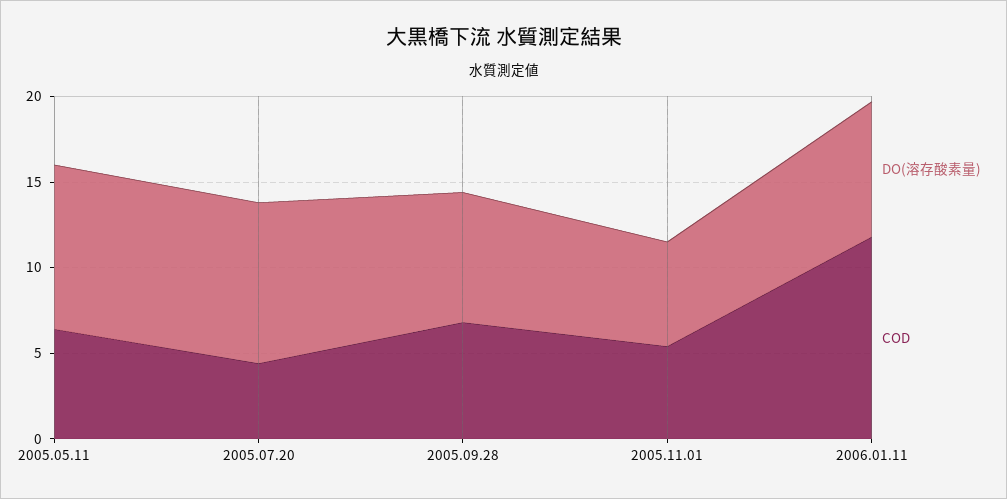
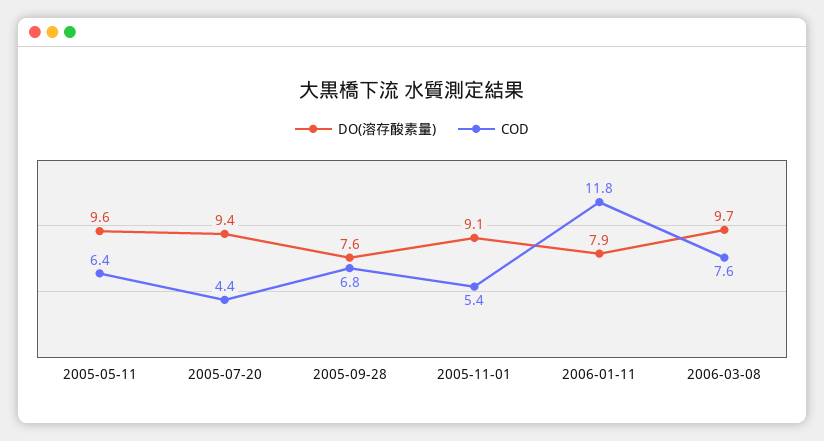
DO(溶存酸素量), 2005.11.01: 6 -> 9.1
DO(溶存酸素量), 2006-03-08: none -> 9.7
COD, 2006-03-08: none -> 7.6

